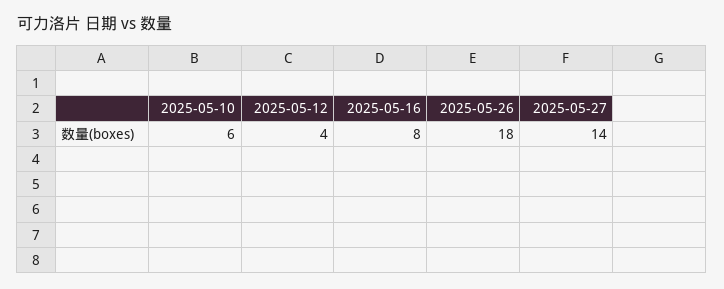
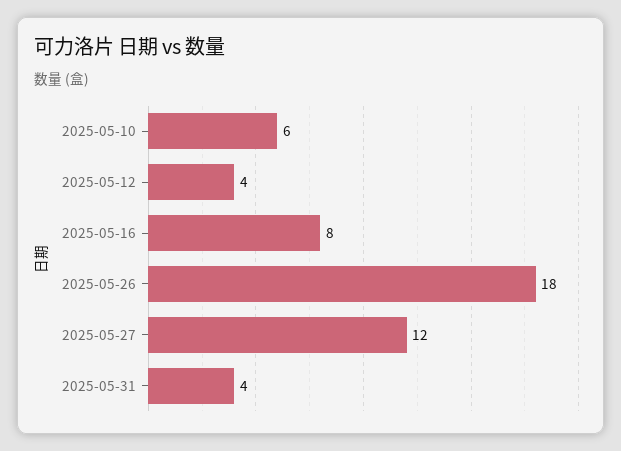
2025-05-27: 14 -> 12
2025-05-31: none -> 4

